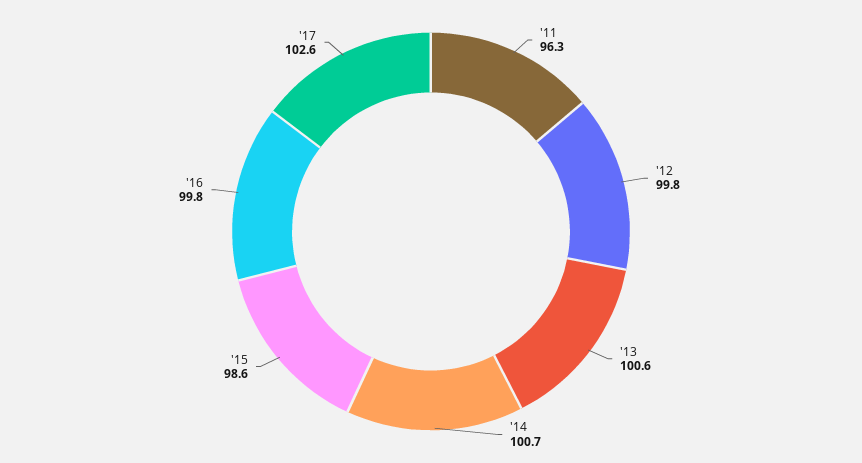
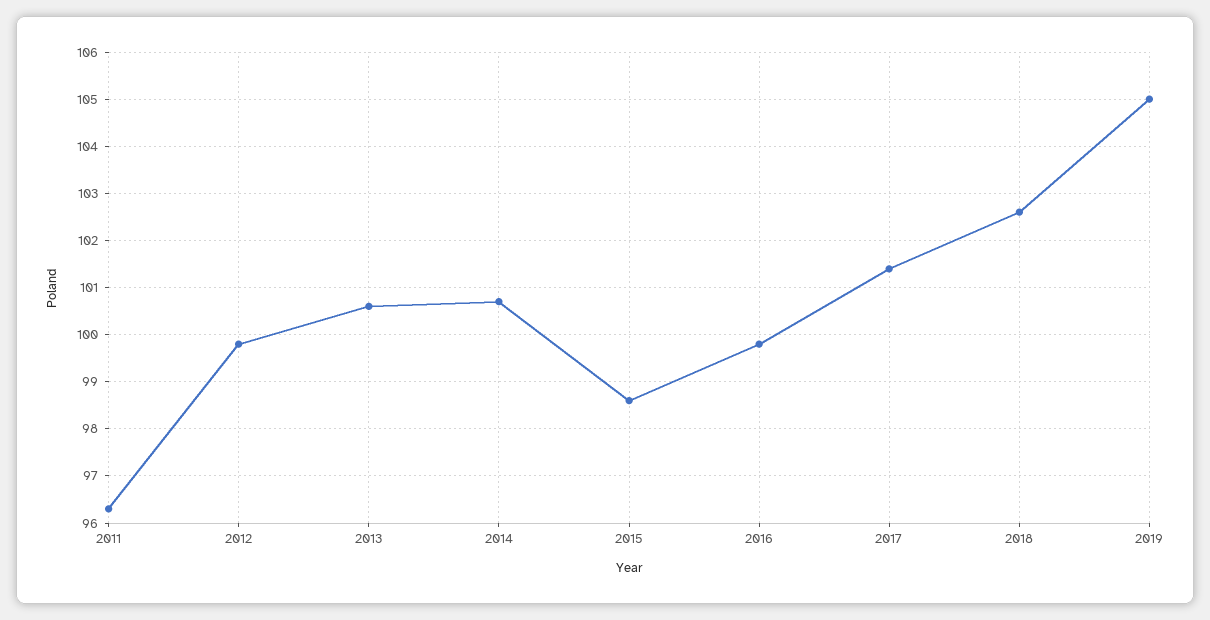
'17: 102.6 -> 101.5
2018: none -> 102.5
2019: none -> 105

